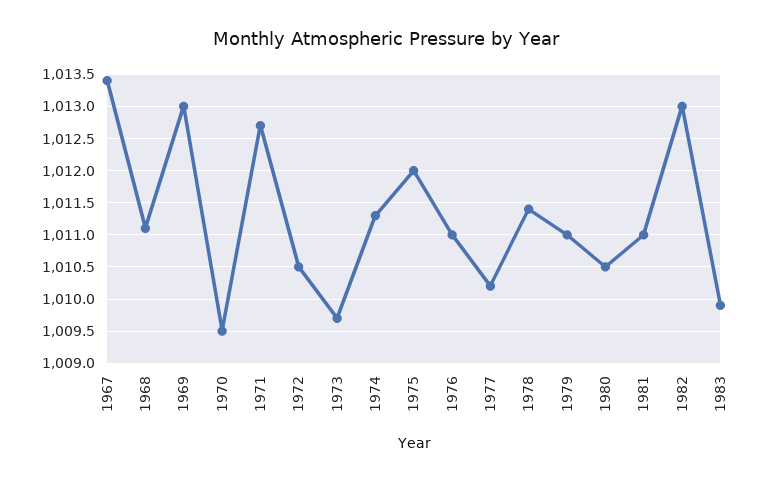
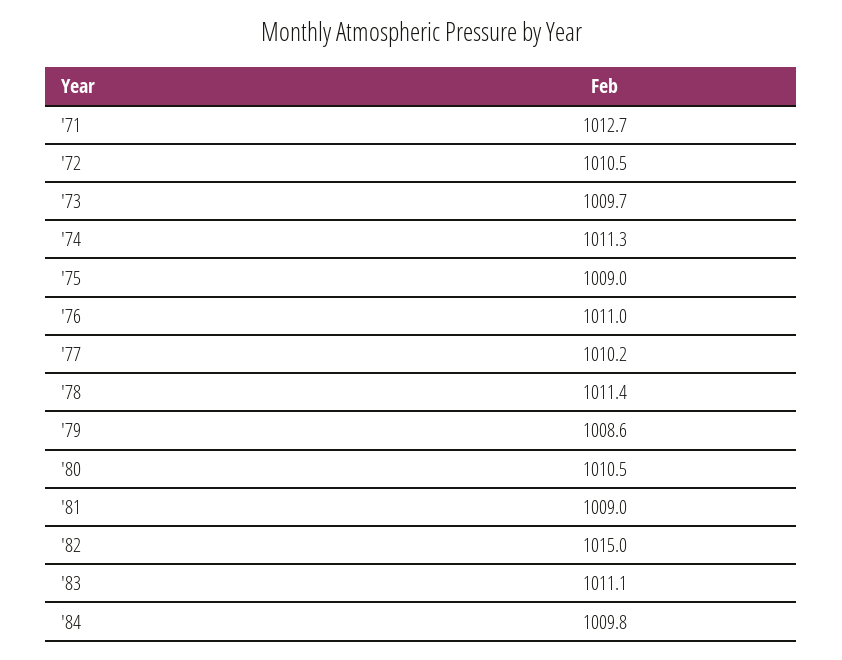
1967: 1013.4 -> none
1968: 1011.1 -> none
1969: 1013 -> none
1970: 1009.5 -> none
1975: 1012 -> 1009
1979: 1011 -> 1008.6
1981: 1011 -> 1009
1982: 1013 -> 1015
1983: 1009.9 -> 1011.1
'84: none -> 1009.8

